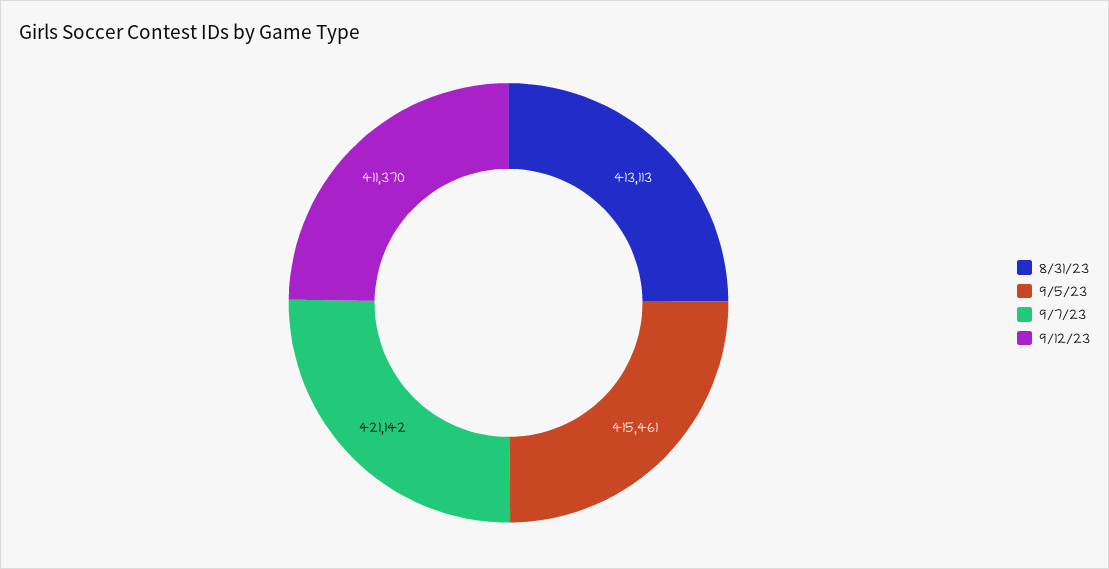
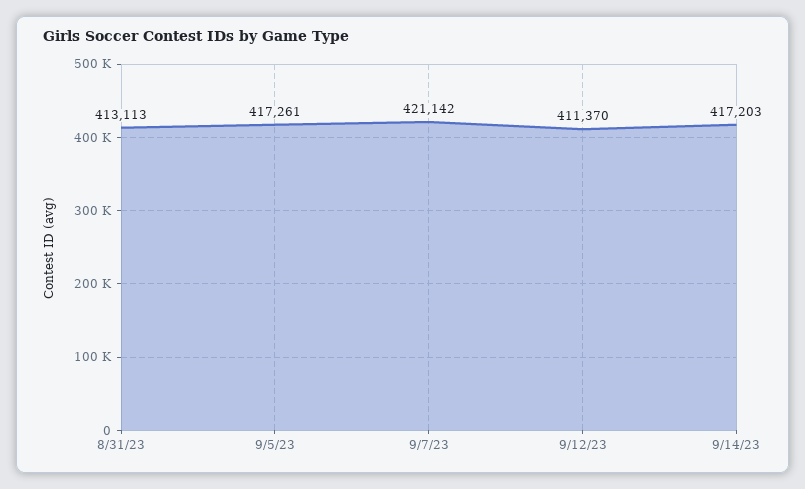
9/5/23: 415461 -> 417261
9/14/23: none -> 417203

